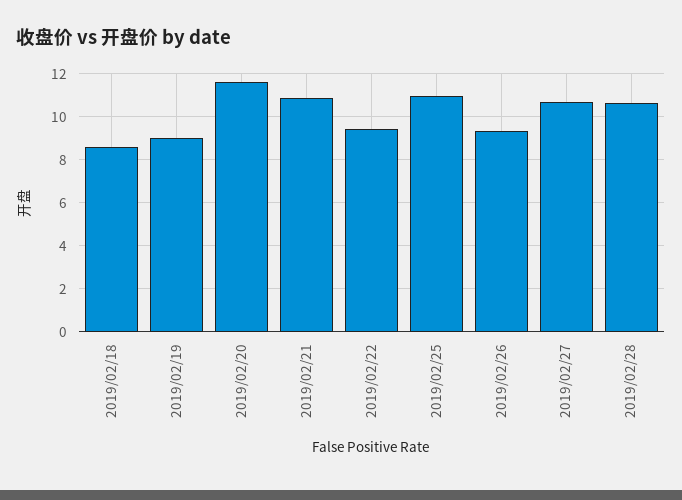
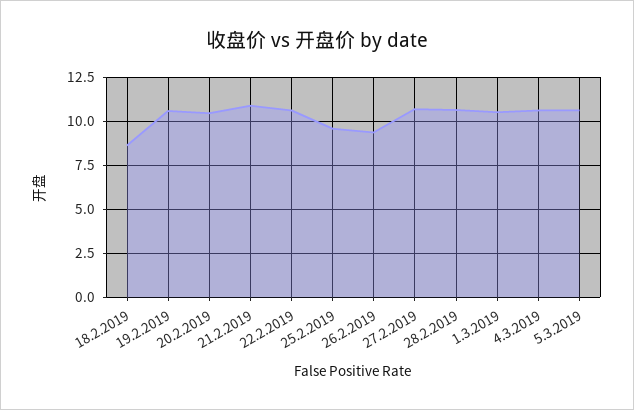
2019/02/19: 9 -> 10.5
2019/02/20: 11.5 -> 10.5
2019/02/22: 9.5 -> 10.5
2019/02/25: 11 -> 9.5
1.3.2019: none -> 10.5
4.3.2019: none -> 10.5
5.3.2019: none -> 10.5

